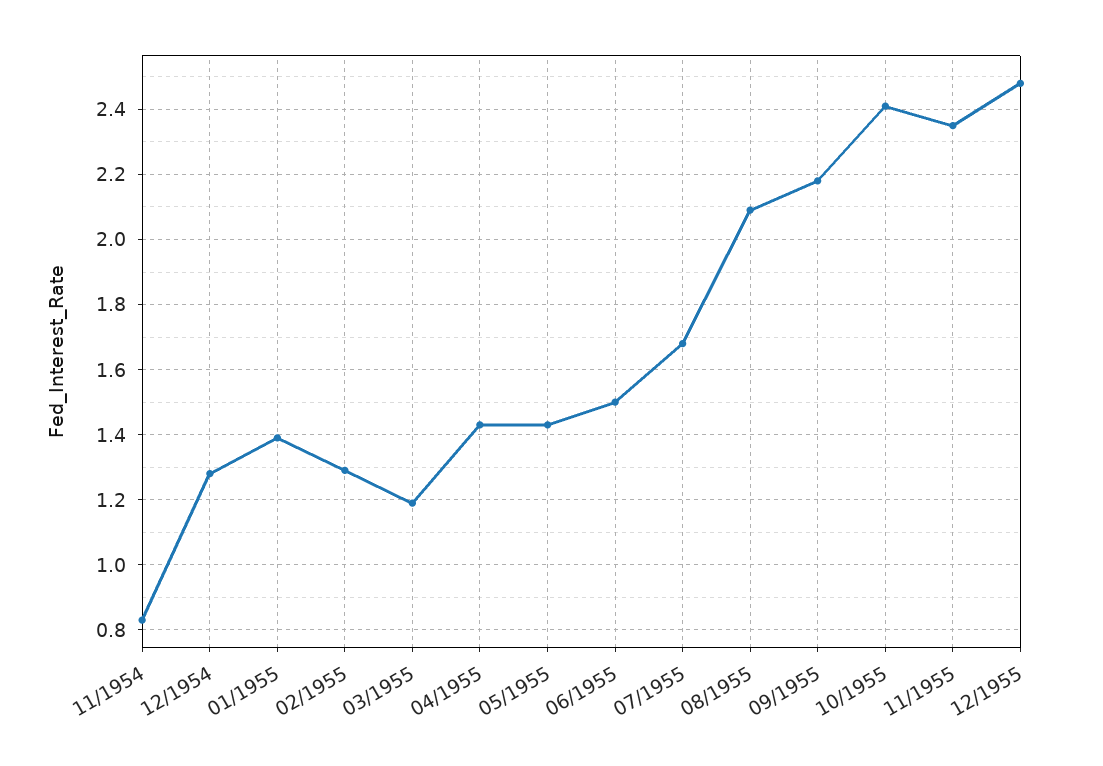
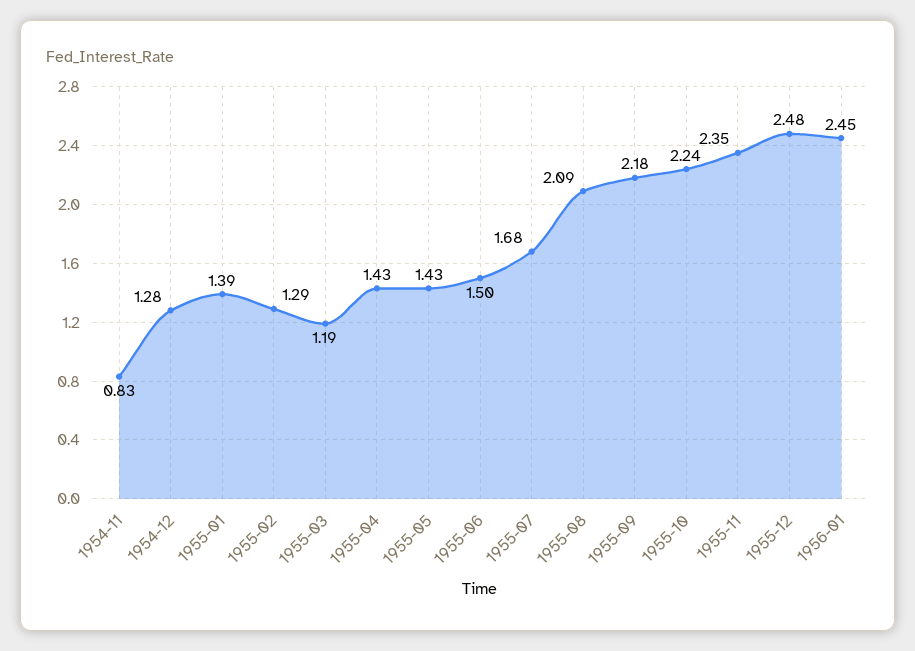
10/1955: 2.4 -> 2.24
1956-01: none -> 2.45

